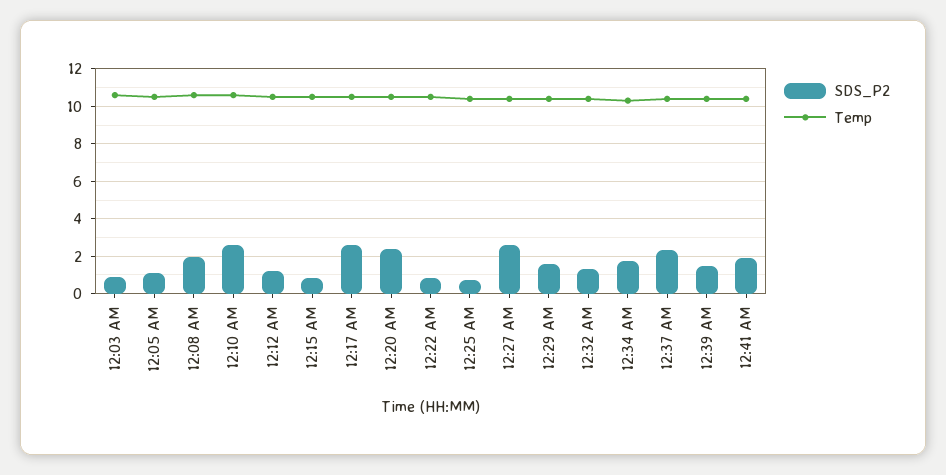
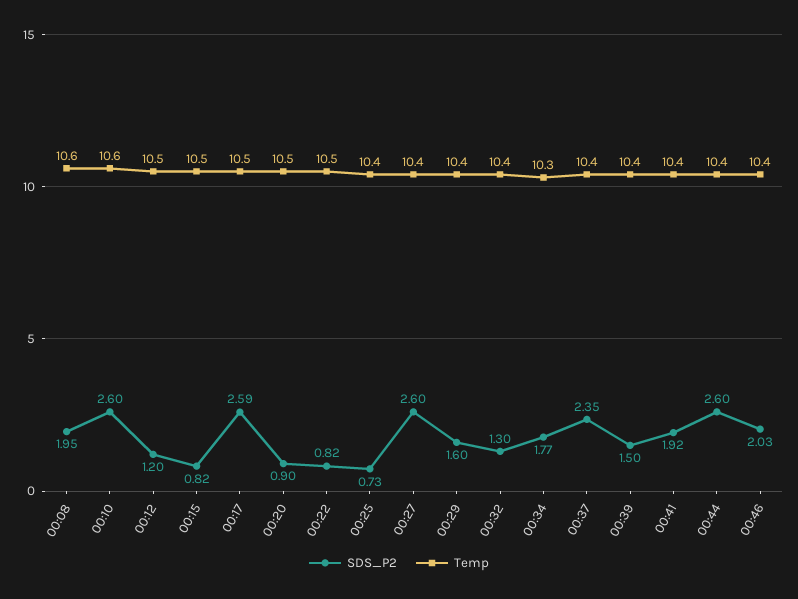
SDS_P2, 12:03 AM: 1 -> none
Temp, 12:03 AM: 10.5 -> none
SDS_P2, 12:05 AM: 1 -> none
Temp, 12:05 AM: 10.5 -> none
SDS_P2, 12:20 AM: 2.5 -> 0.9
SDS_P2, 00:44: none -> 2.6
Temp, 00:44: none -> 10.4
SDS_P2, 00:46: none -> 2.03
Temp, 00:46: none -> 10.4

